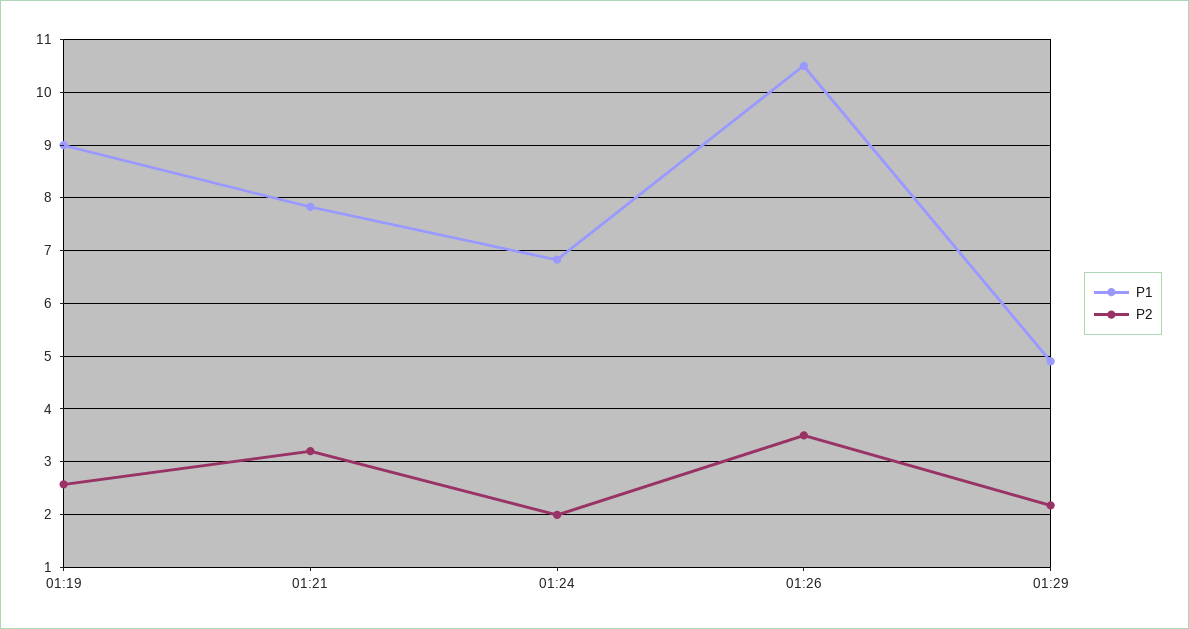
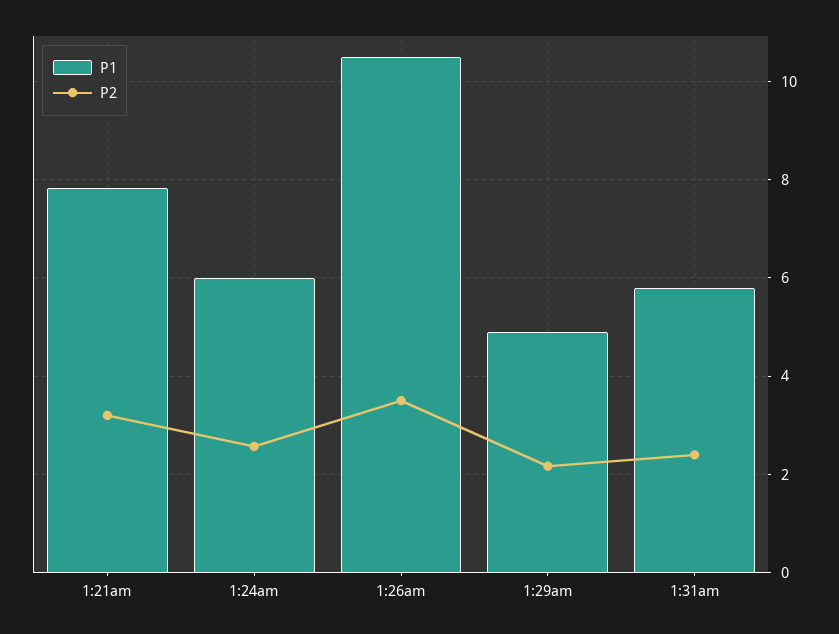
P1, 01:19: 9 -> none
P2, 01:19: 2.6 -> none
P1, 01:24: 6.8 -> 6
P2, 01:24: 2 -> 2.6
P1, 1:31am: none -> 5.8
P2, 1:31am: none -> 2.4

